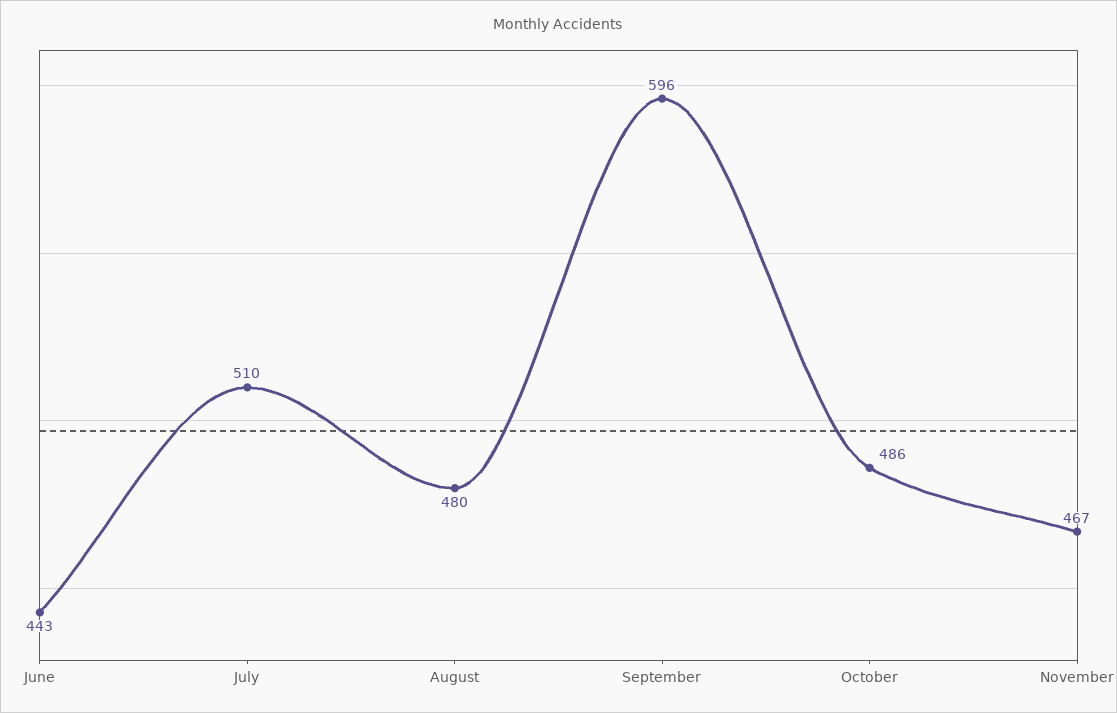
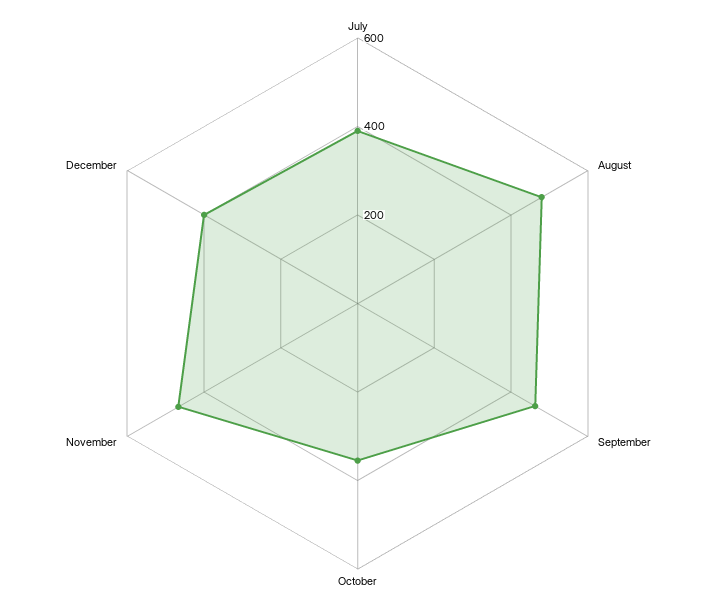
June: 443 -> none
July: 510 -> 400
September: 596 -> 450
October: 486 -> 350
December: none -> 400

